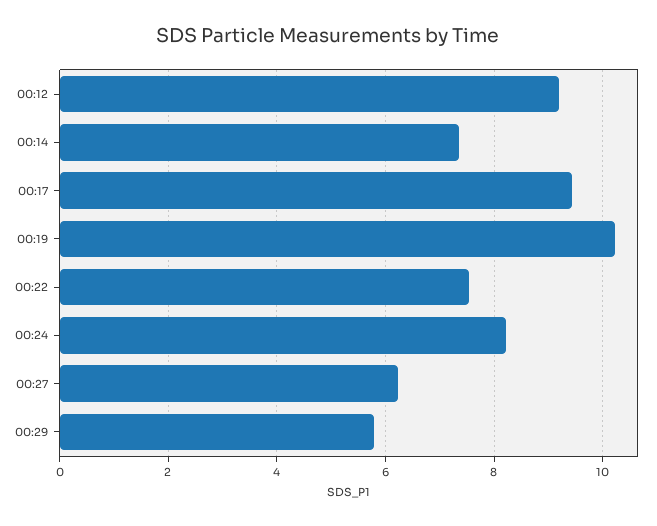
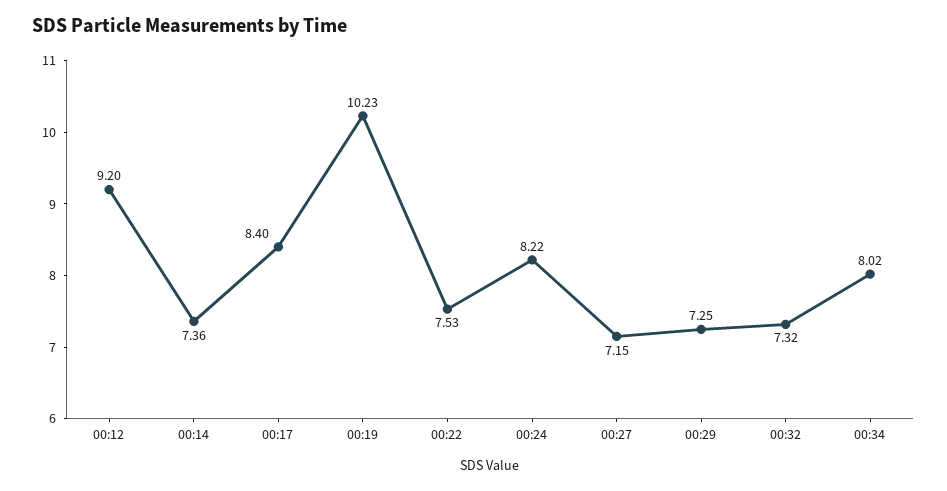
00:17: 9.4 -> 8.4
00:27: 6.2 -> 7.15
00:29: 5.8 -> 7.25
00:32: none -> 7.32
00:34: none -> 8.02

